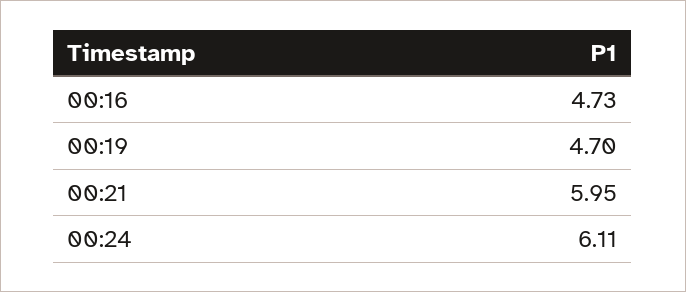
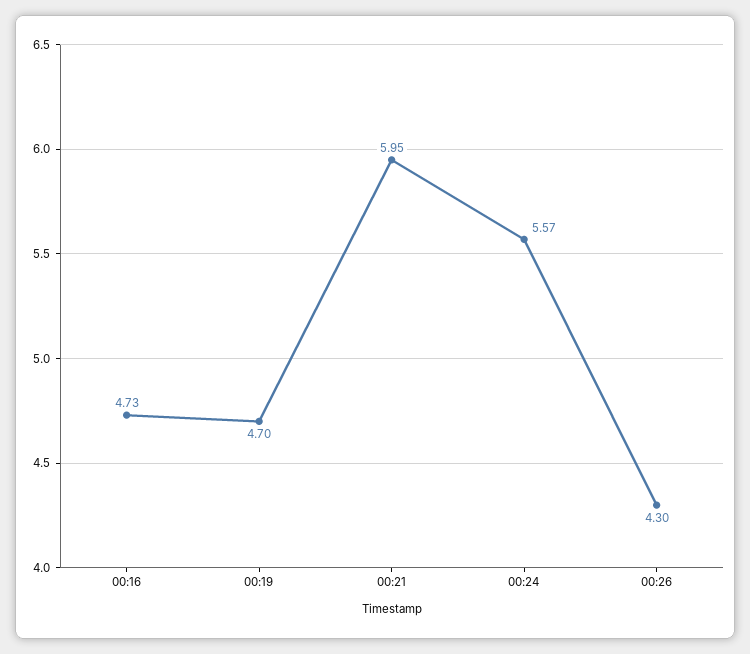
00:24: 6.11 -> 5.57
00:26: none -> 4.3

